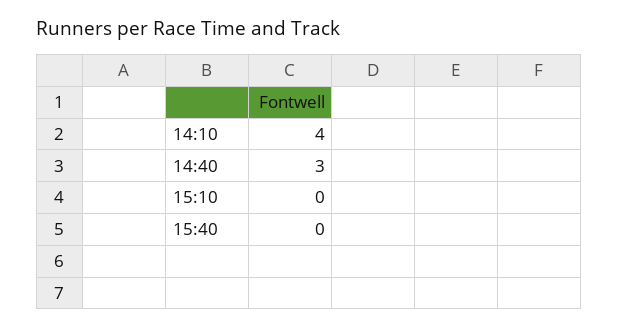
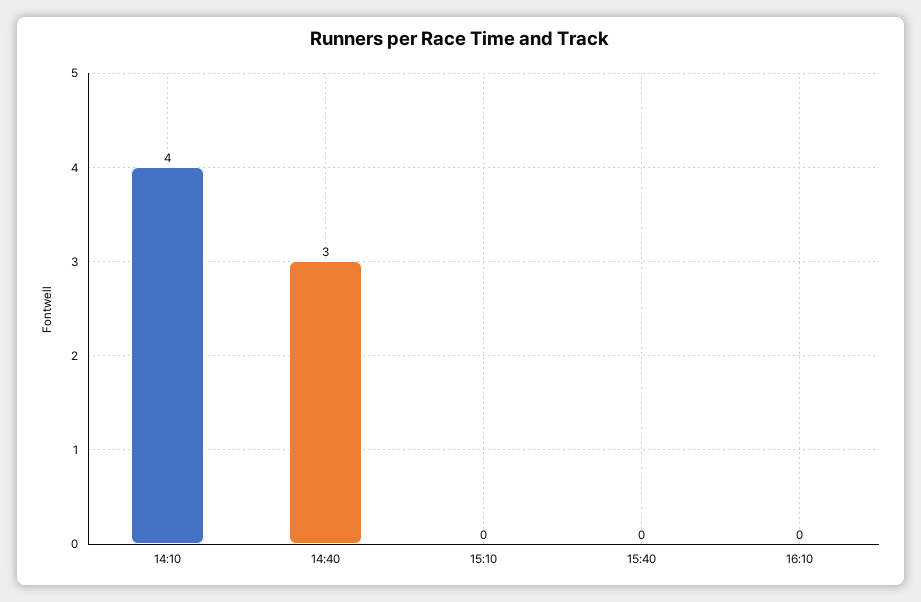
16:10: none -> 0

